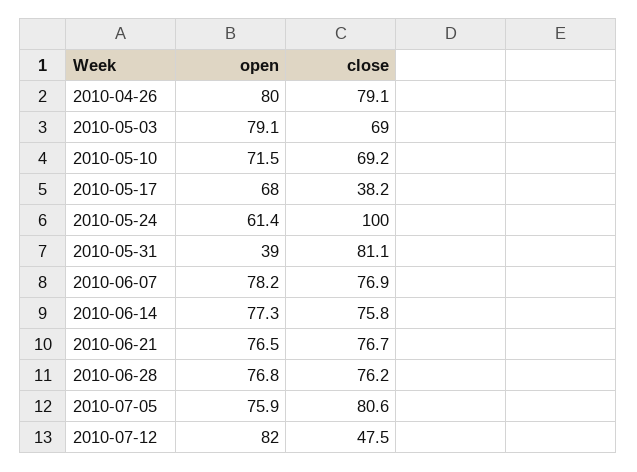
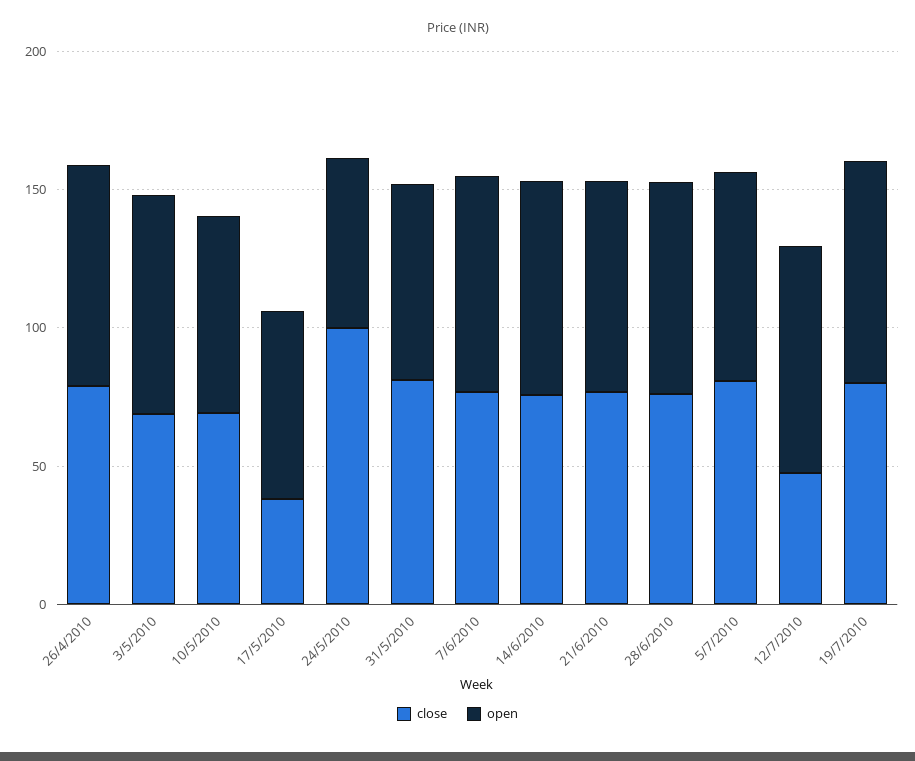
open, 2010-05-31: 39 -> 70
close, 19/7/2010: none -> 80
open, 19/7/2010: none -> 80

